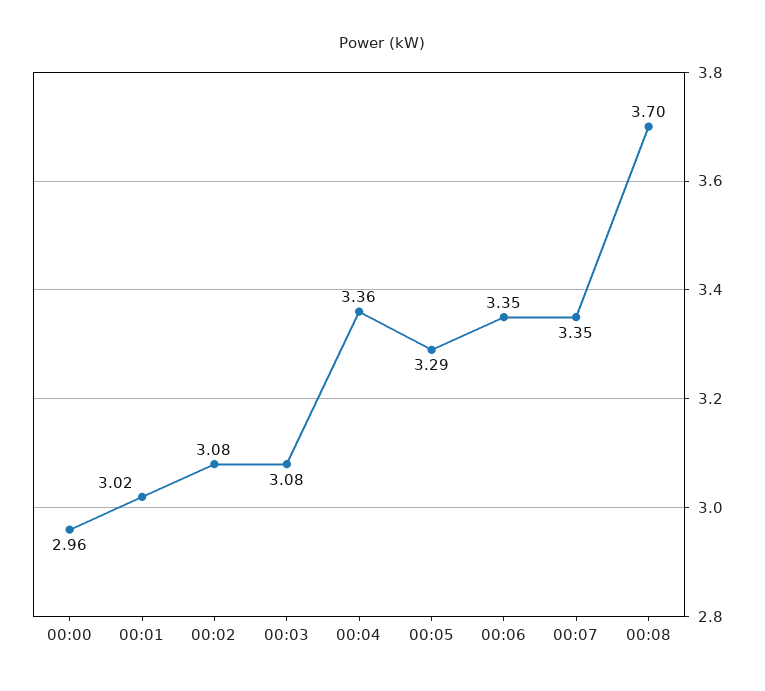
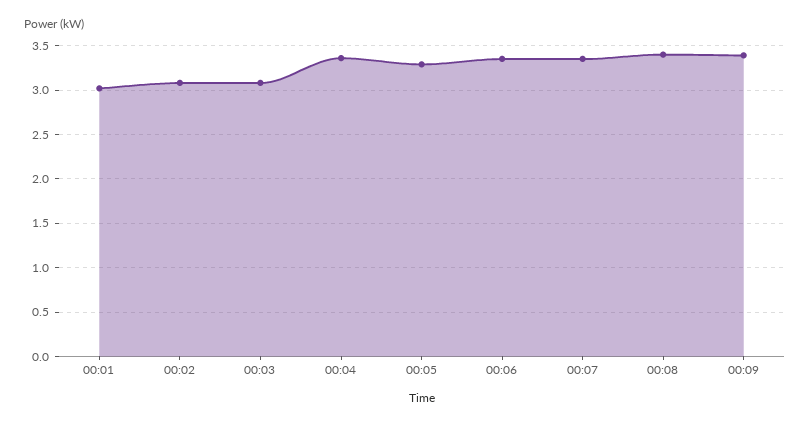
00:00: 2.96 -> none
00:08: 3.7 -> 3.4
00:09: none -> 3.4

